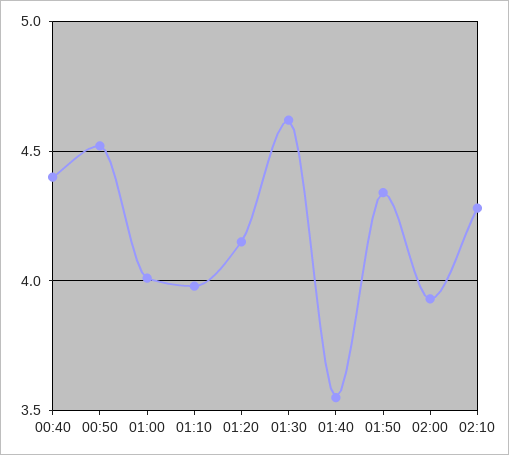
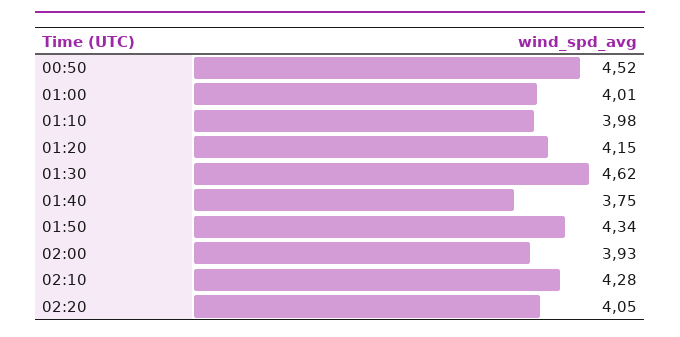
00:40: 4.4 -> none
01:40: 3.55 -> 3.75
02:20: none -> 4.05

